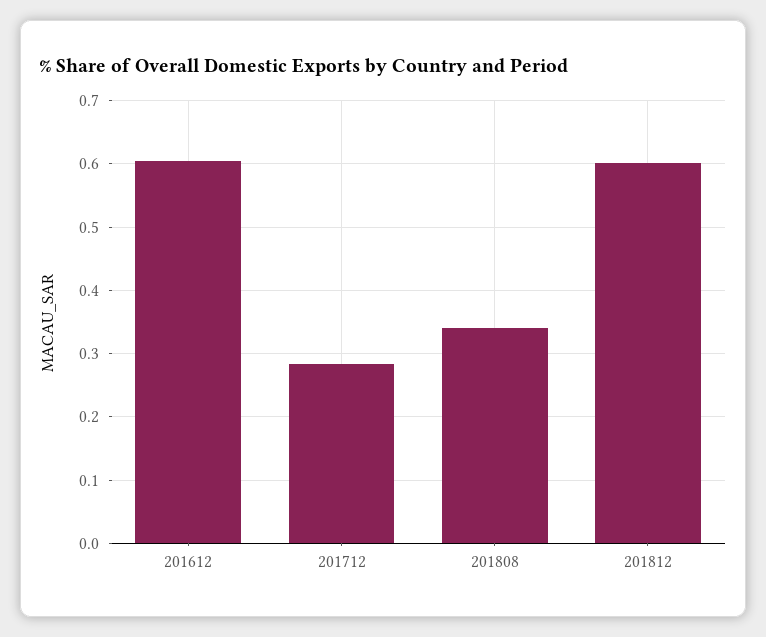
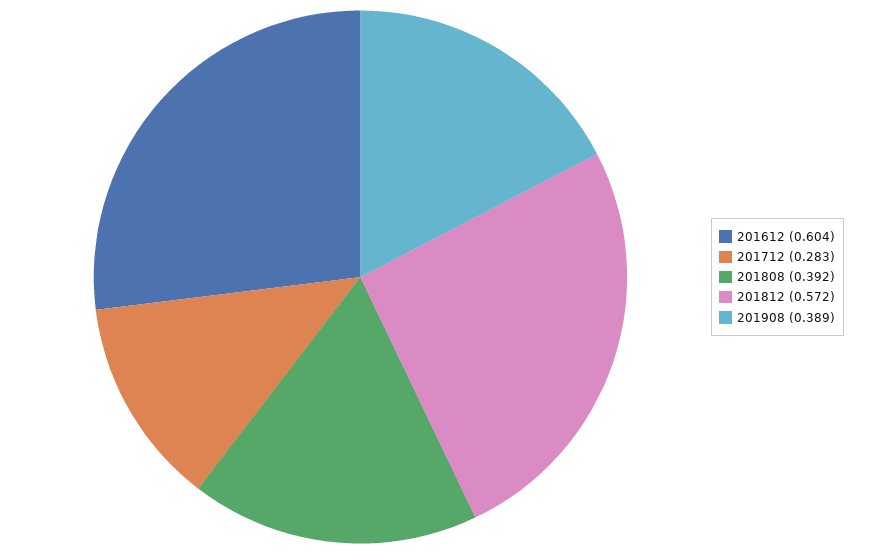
201808: 0.34 -> 0.392
201812: 0.6 -> 0.572
201908: none -> 0.389

